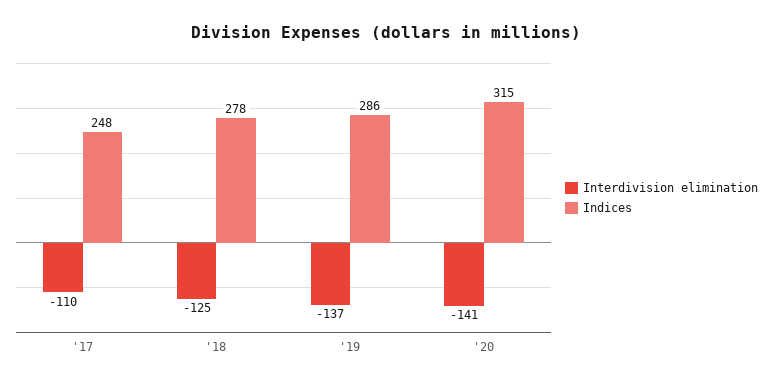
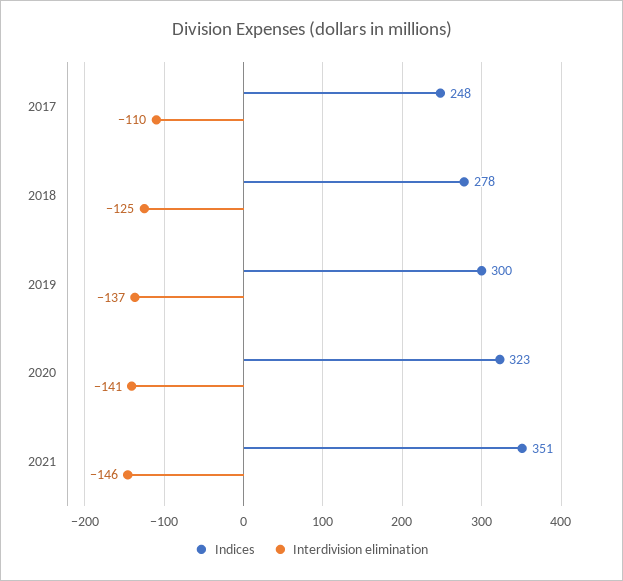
Indices, '19: 286 -> 300
Indices, '20: 315 -> 323
Indices, 2021: none -> 351
Interdivision elimination, 2021: none -> -146

